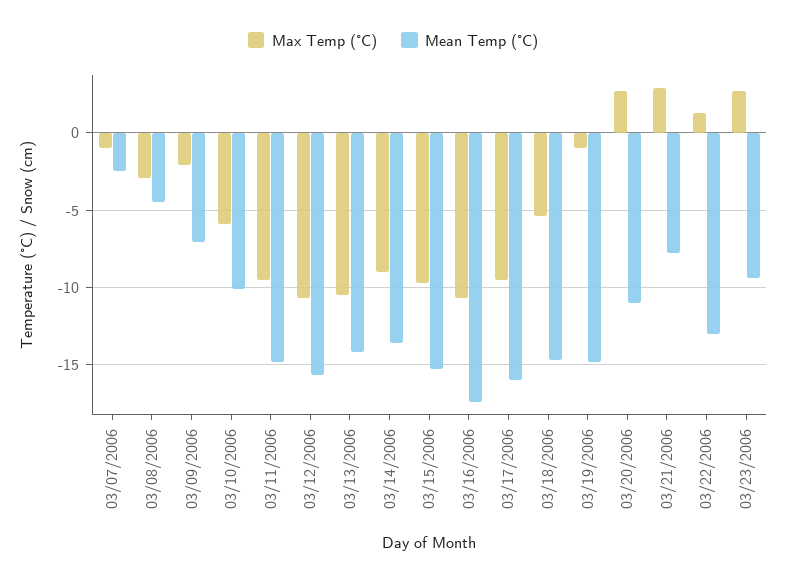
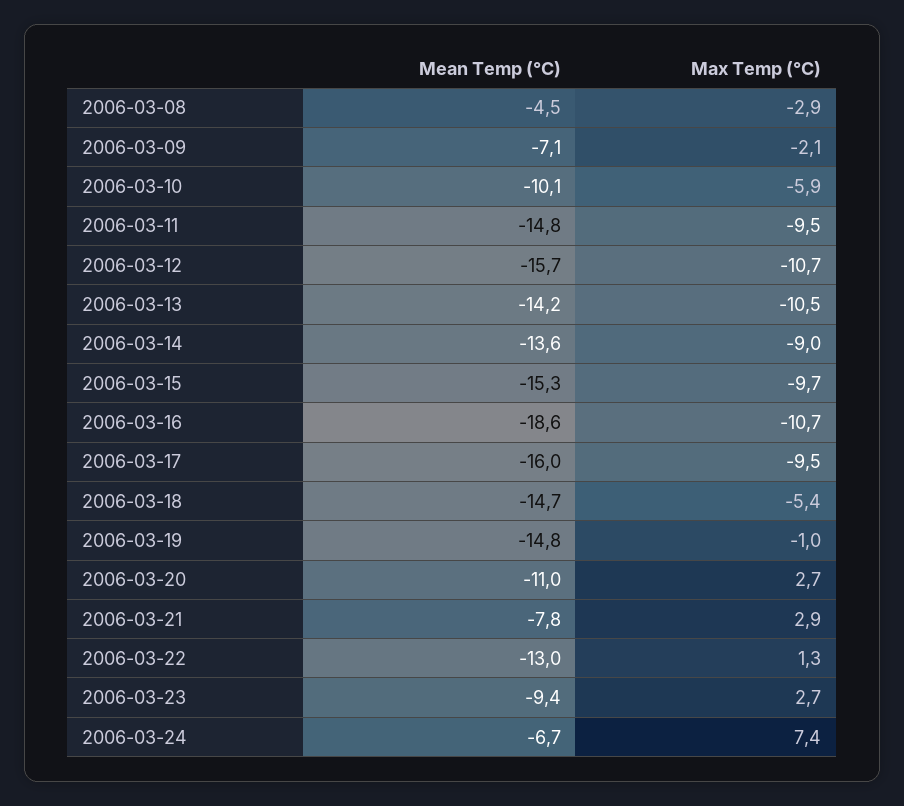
Max Temp (°C), 03/07/2006: -1 -> none
Mean Temp (°C), 03/07/2006: -2.5 -> none
Mean Temp (°C), 03/16/2006: -17.5 -> -18.6
Mean Temp (°C), 2006-03-24: none -> -6.7
Max Temp (°C), 2006-03-24: none -> 7.4

